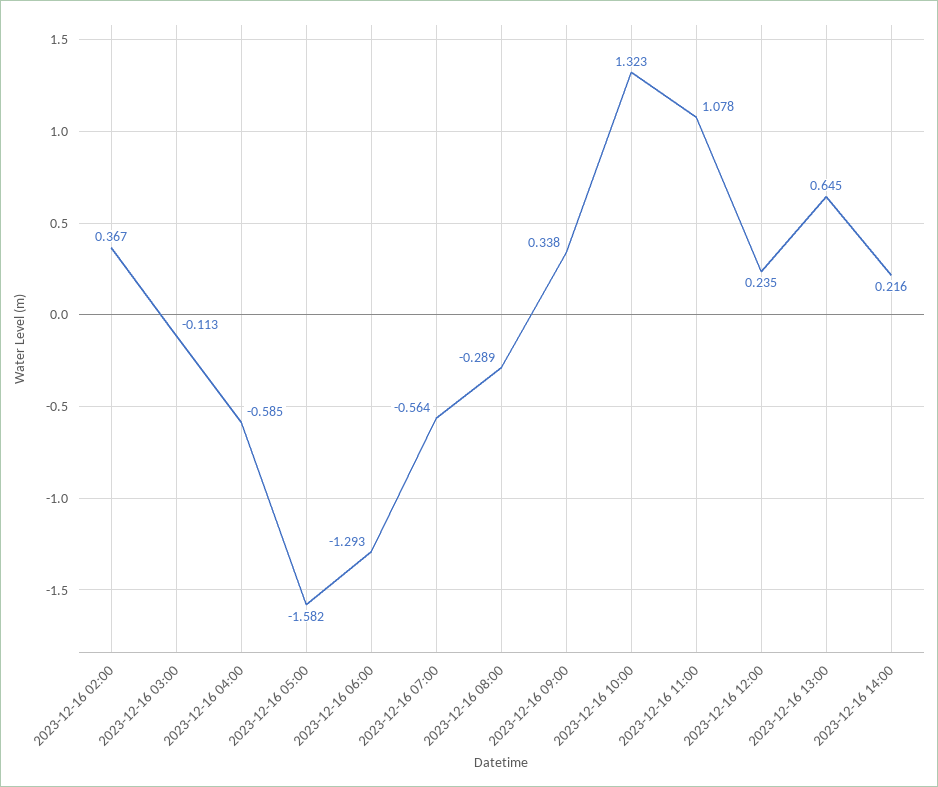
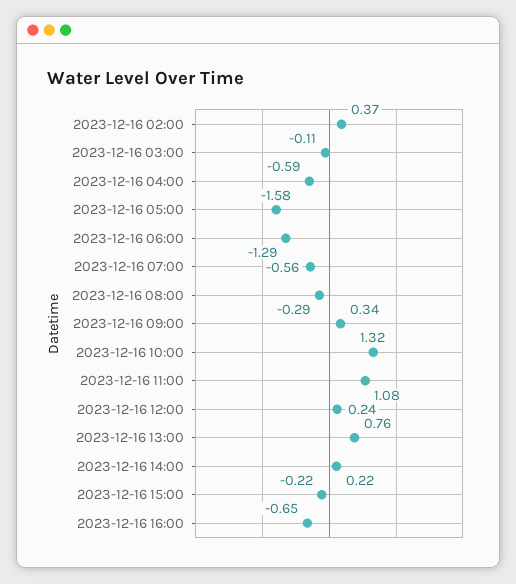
2023-12-16 13:00: 0.645 -> 0.76
2023-12-16 15:00: none -> -0.22
2023-12-16 16:00: none -> -0.65

